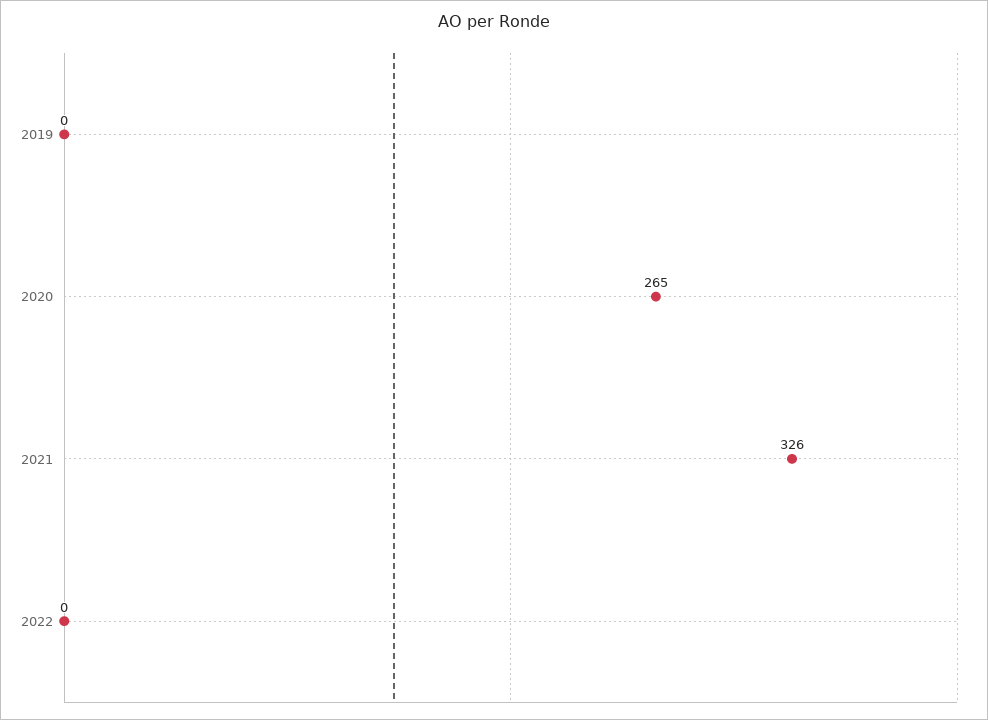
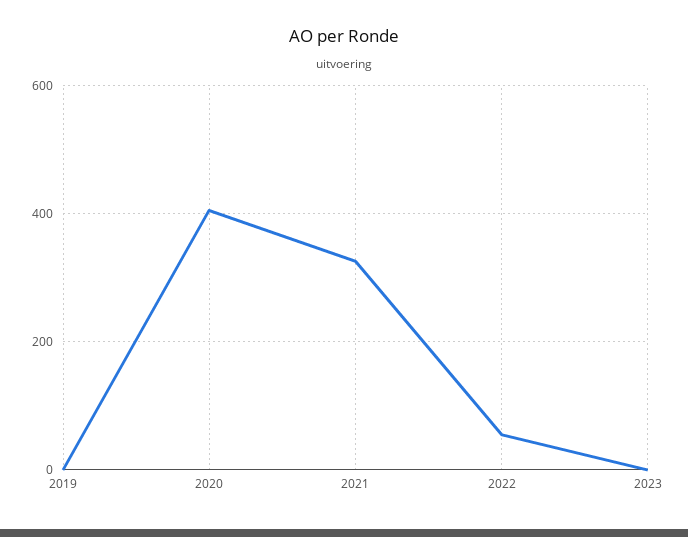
2020: 265 -> 400
2022: 0 -> 60
2023: none -> 0

